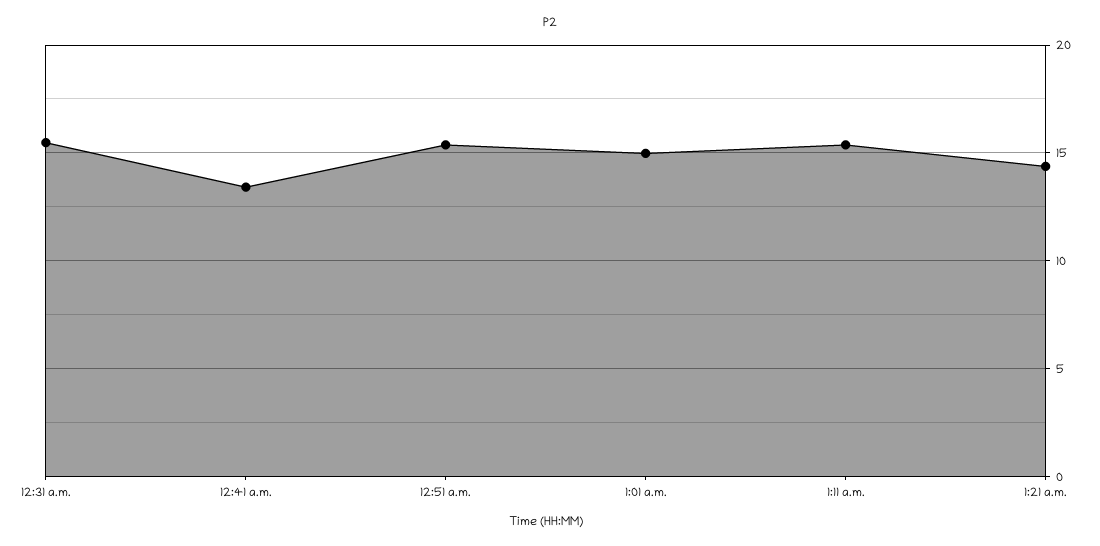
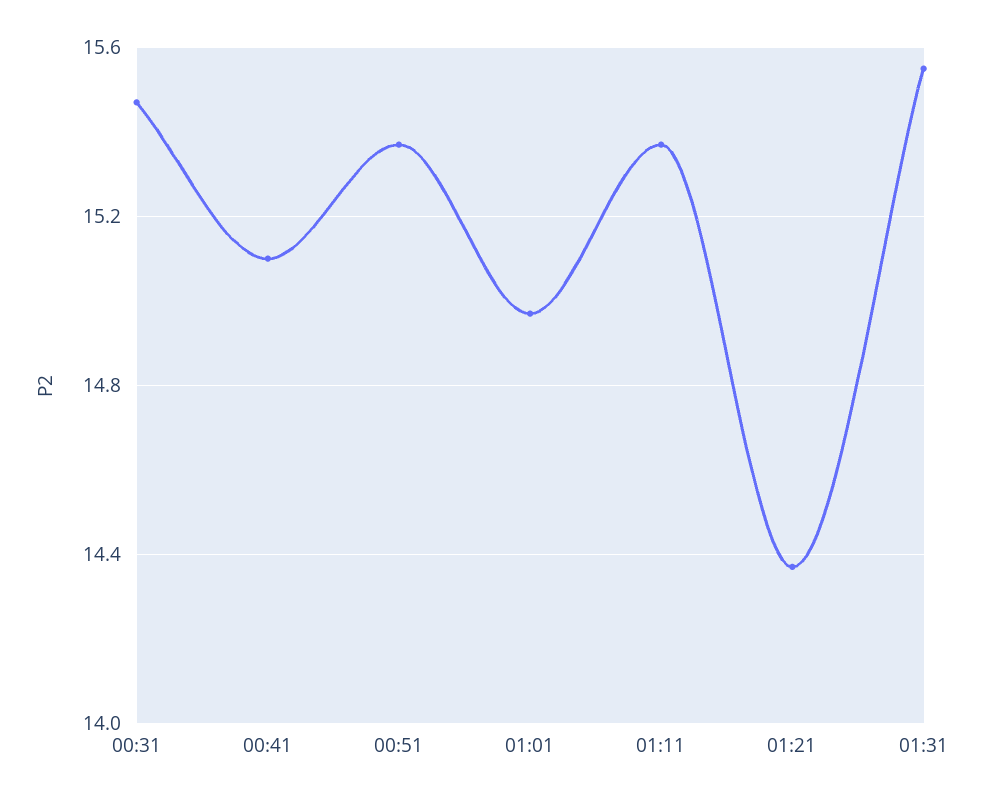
12:41 a.m.: 13.5 -> 15.1
01:31: none -> 15.55

